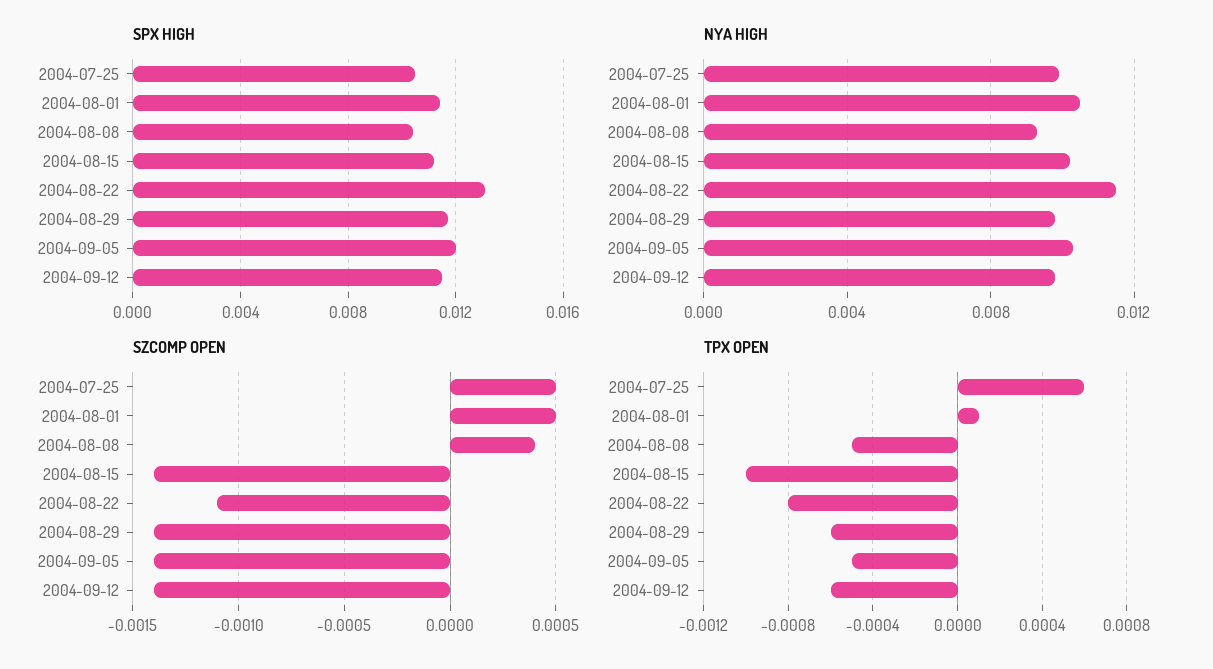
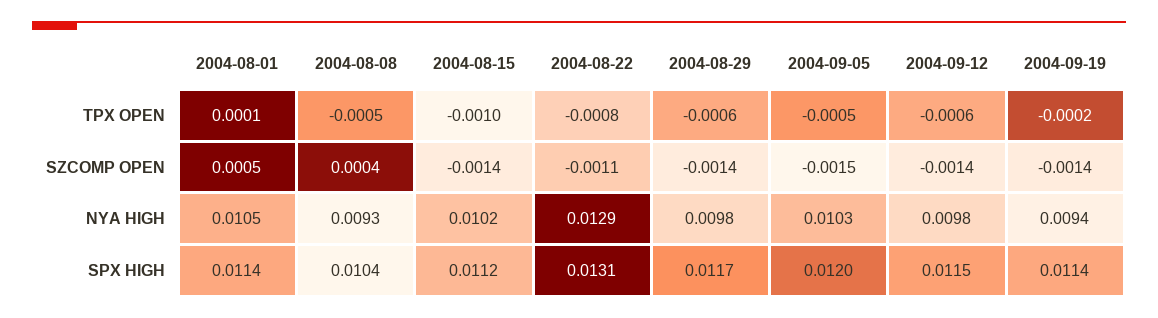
SPX HIGH, 2004-07-25: 0.0105 -> none
NYA HIGH, 2004-07-25: 0.01 -> none
NYA HIGH, 2004-08-22: 0.0115 -> 0.0129
SZCOMP OPEN, 2004-07-25: 0.0005 -> none
SZCOMP OPEN, 2004-09-05: -0.0014 -> -0.0015
TPX OPEN, 2004-07-25: 0.0006 -> none
TPX OPEN, 2004-09-19: none -> -0.0002
SZCOMP OPEN, 2004-09-19: none -> -0.0014
NYA HIGH, 2004-09-19: none -> 0.0094
SPX HIGH, 2004-09-19: none -> 0.0114

